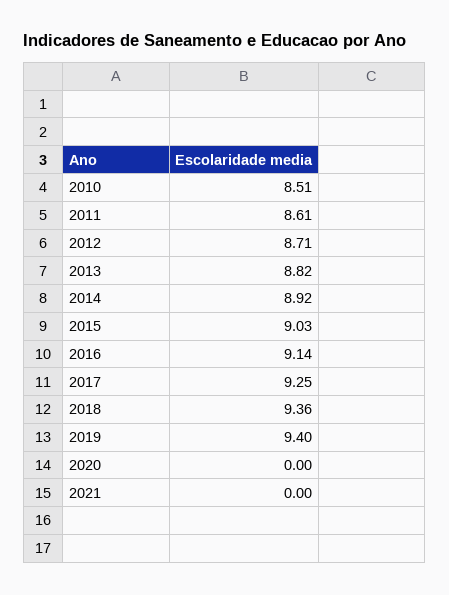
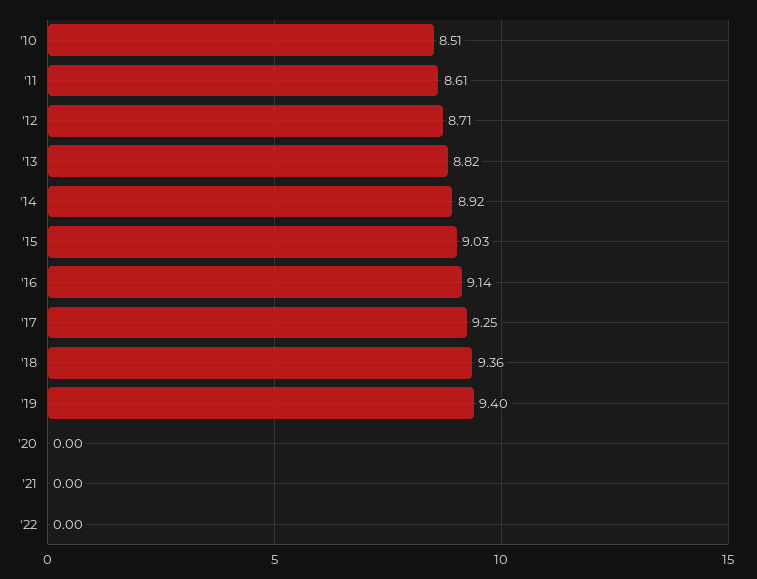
'22: none -> 0

